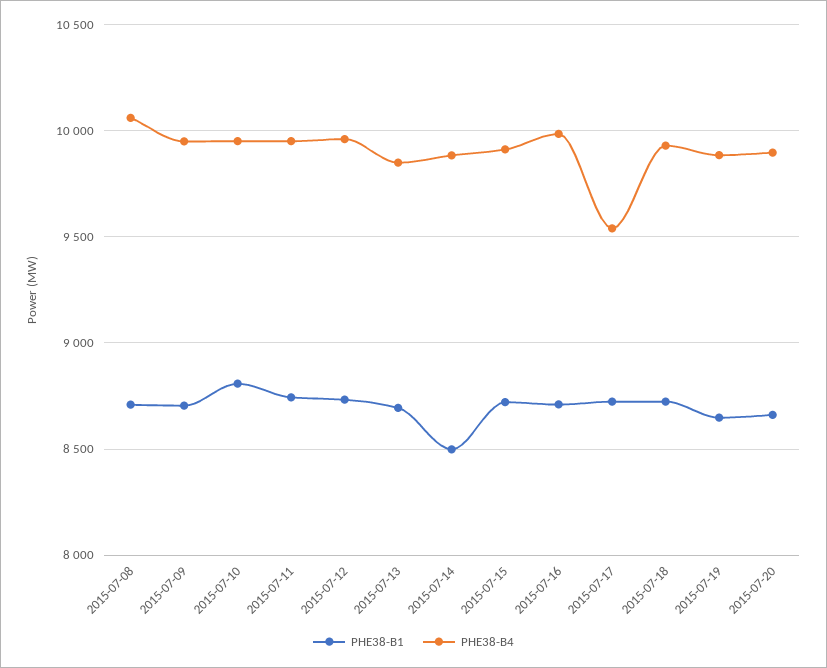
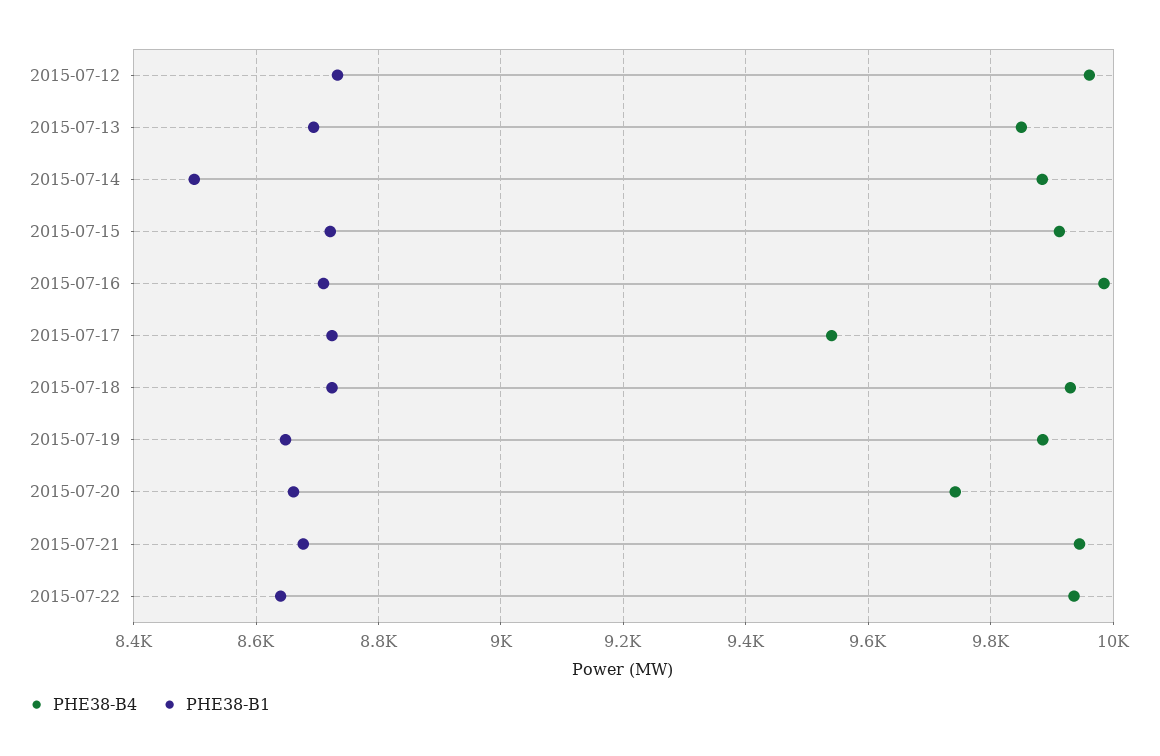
PHE38-B1, 2015-07-08: 8700 -> none
PHE38-B4, 2015-07-08: 10050 -> none
PHE38-B1, 2015-07-09: 8700 -> none
PHE38-B4, 2015-07-09: 9950 -> none
PHE38-B1, 2015-07-10: 8800 -> none
PHE38-B4, 2015-07-10: 9950 -> none
PHE38-B1, 2015-07-11: 8750 -> none
PHE38-B4, 2015-07-11: 9950 -> none
PHE38-B4, 2015-07-20: 9900 -> 9740
PHE38-B4, 2015-07-21: none -> 9940
PHE38-B1, 2015-07-21: none -> 8680
PHE38-B4, 2015-07-22: none -> 9940
PHE38-B1, 2015-07-22: none -> 8640

